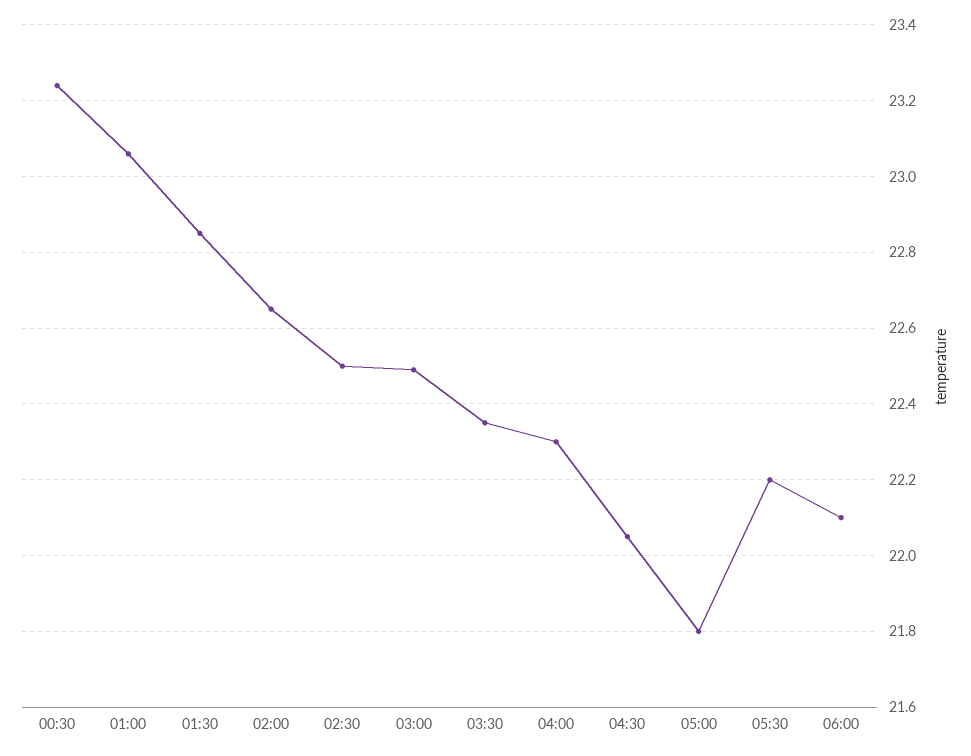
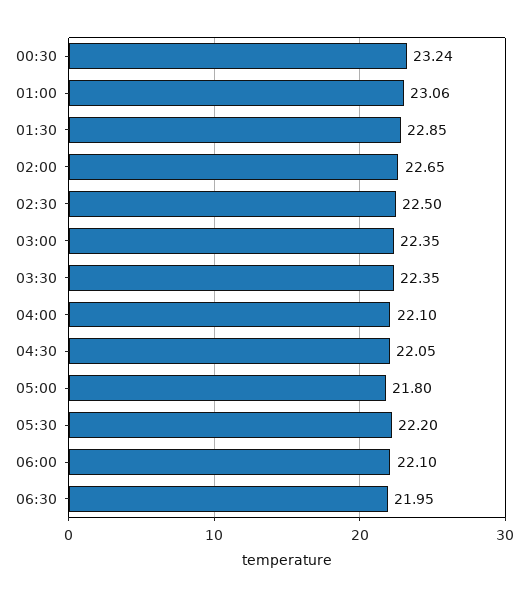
03:00: 22.5 -> 22.35
04:00: 22.3 -> 22.1
06:30: none -> 21.95

